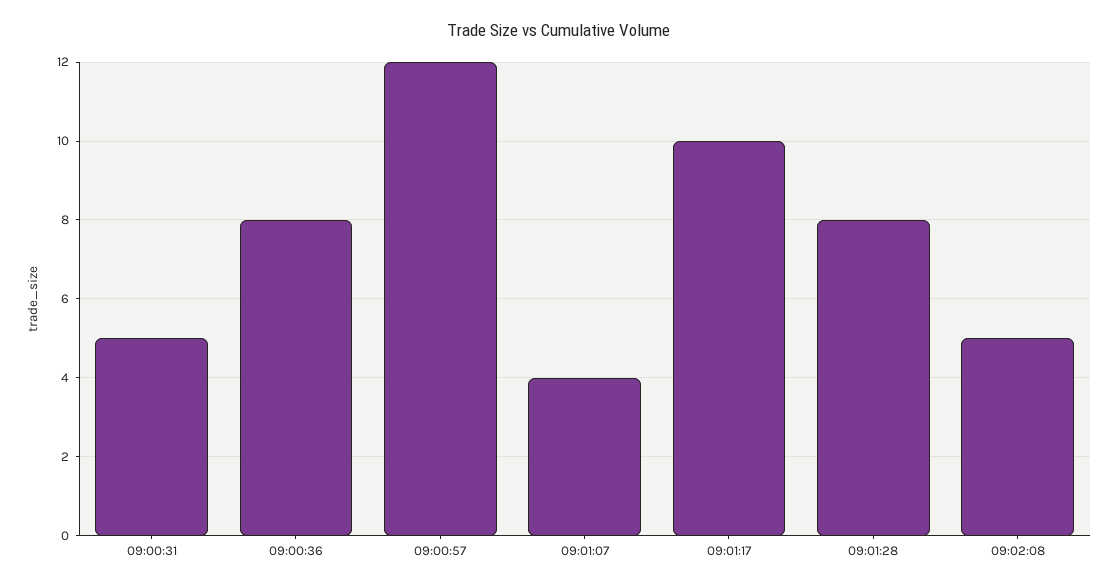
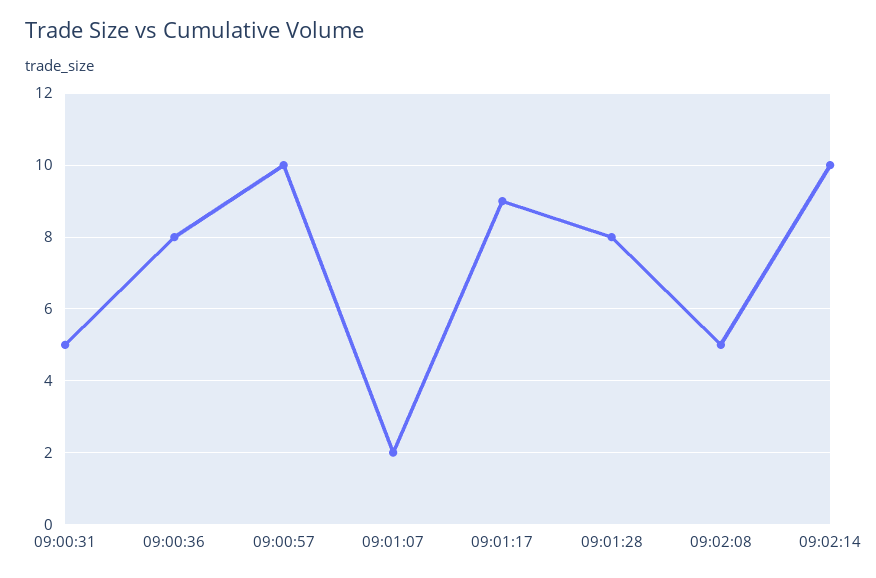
09:00:57: 12 -> 10
09:01:07: 4 -> 2
09:01:17: 10 -> 9
09:02:14: none -> 10

